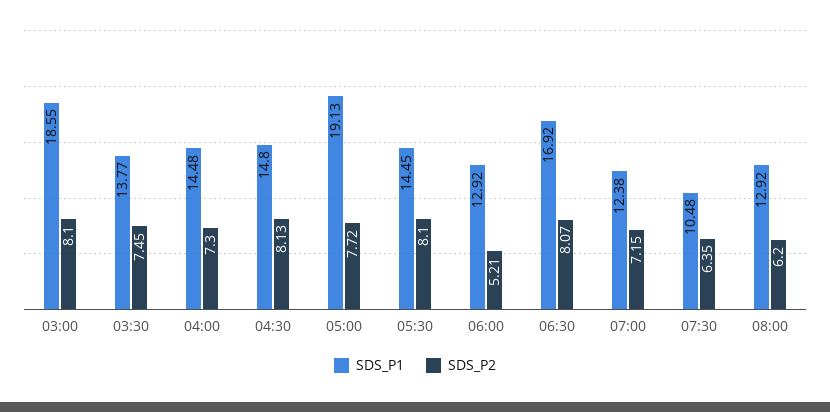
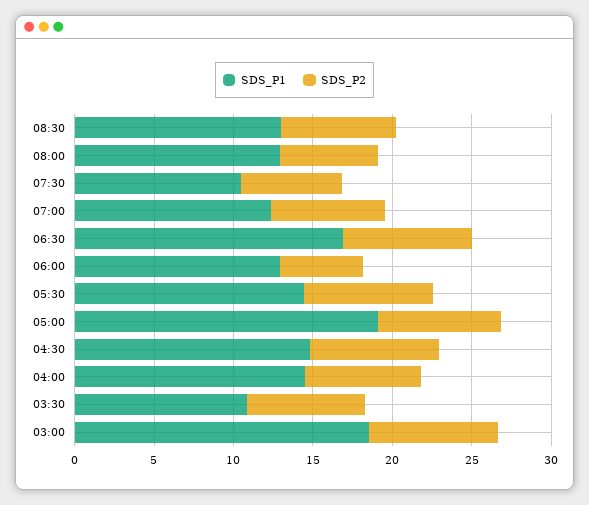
SDS_P1, 03:30: 13.77 -> 11
SDS_P1, 08:30: none -> 13
SDS_P2, 08:30: none -> 7

